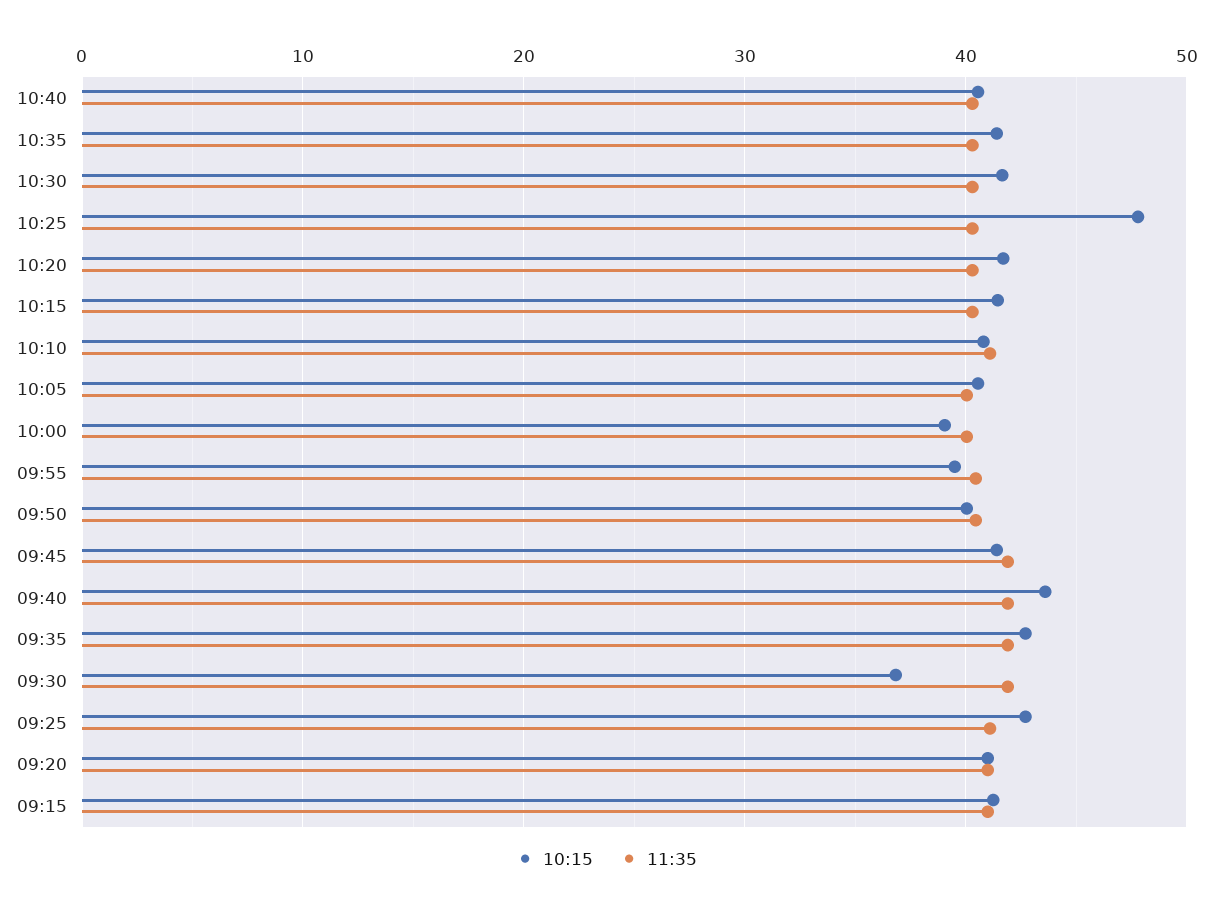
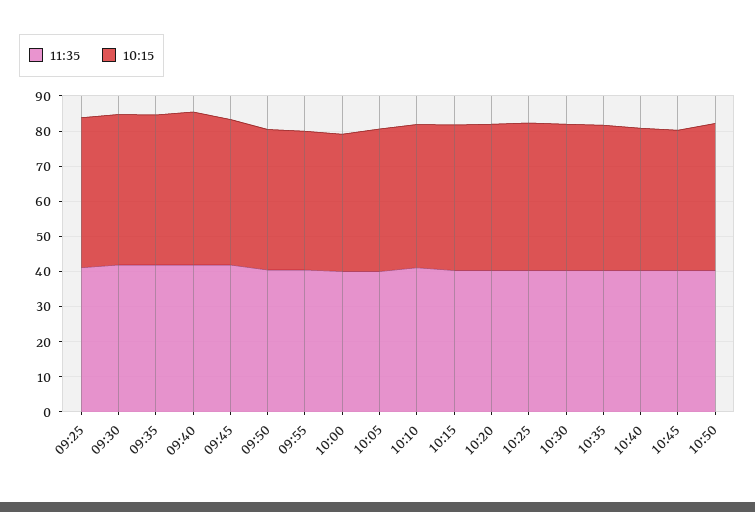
10:15, 10:25: 48 -> 42.5
10:15, 09:30: 37 -> 42.5
10:15, 09:20: 41 -> none
11:35, 09:20: 41 -> none
10:15, 09:15: 41 -> none
11:35, 09:15: 41 -> none
11:35, 10:45: none -> 40
10:15, 10:45: none -> 40
11:35, 10:50: none -> 40
10:15, 10:50: none -> 42.5

